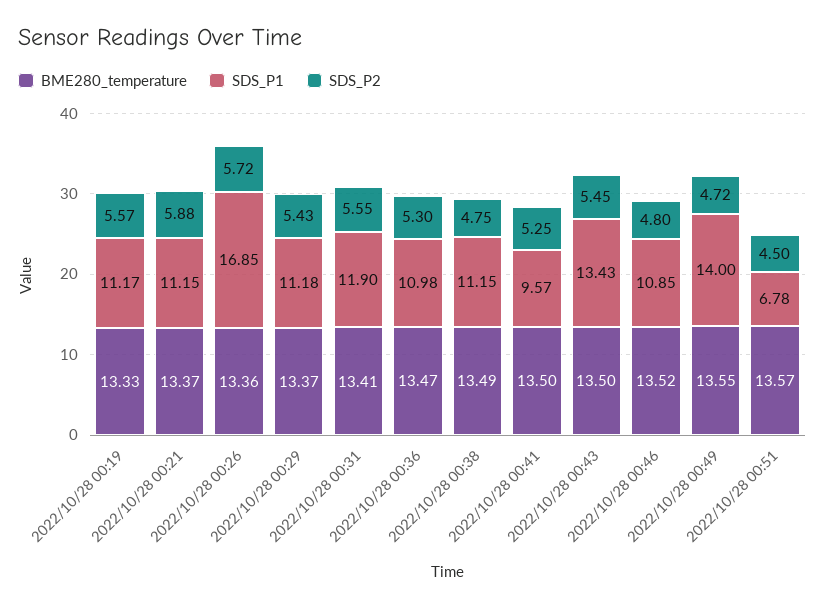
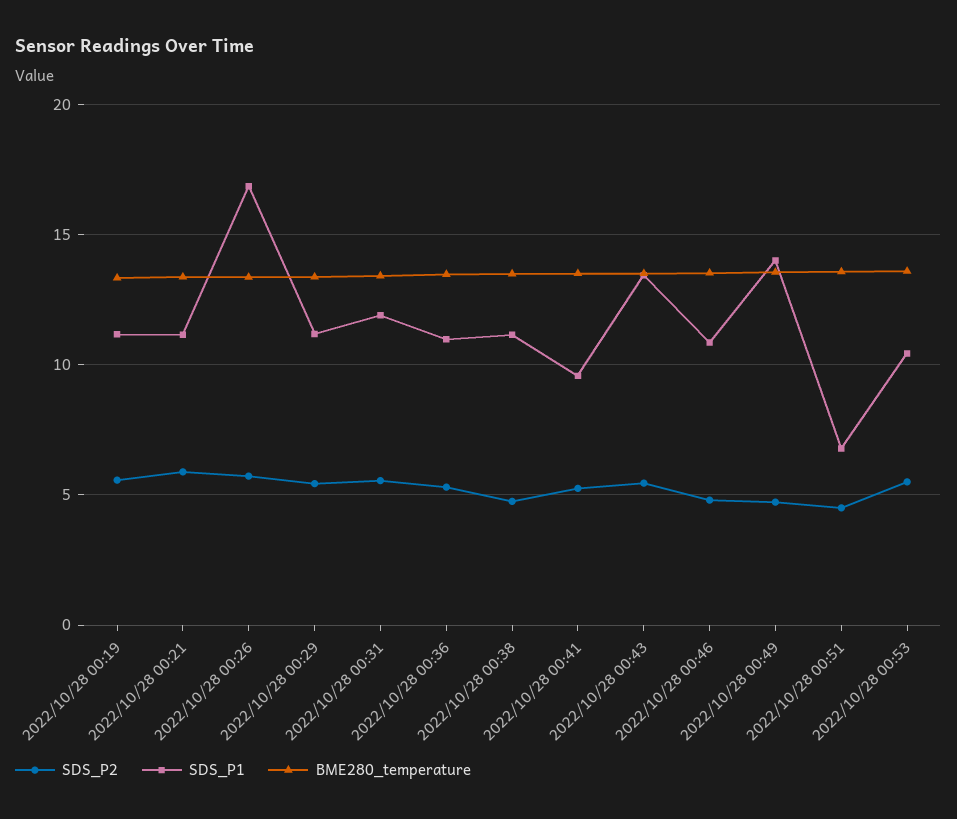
SDS_P2, 2022/10/28 00:53: none -> 5.5
SDS_P1, 2022/10/28 00:53: none -> 10.5
BME280_temperature, 2022/10/28 00:53: none -> 13.5

